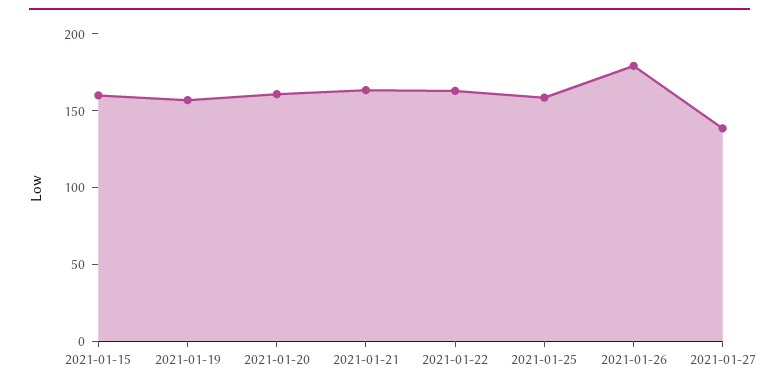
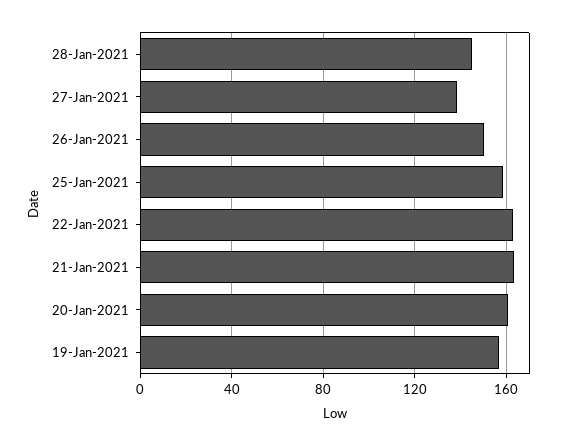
2021-01-15: 160 -> none
2021-01-26: 180 -> 150
28-Jan-2021: none -> 145

